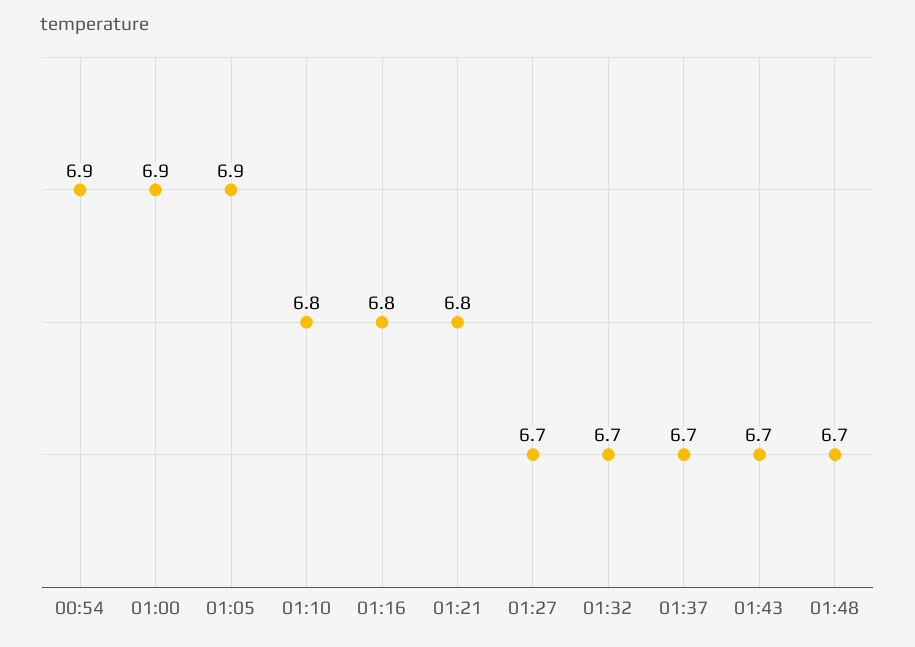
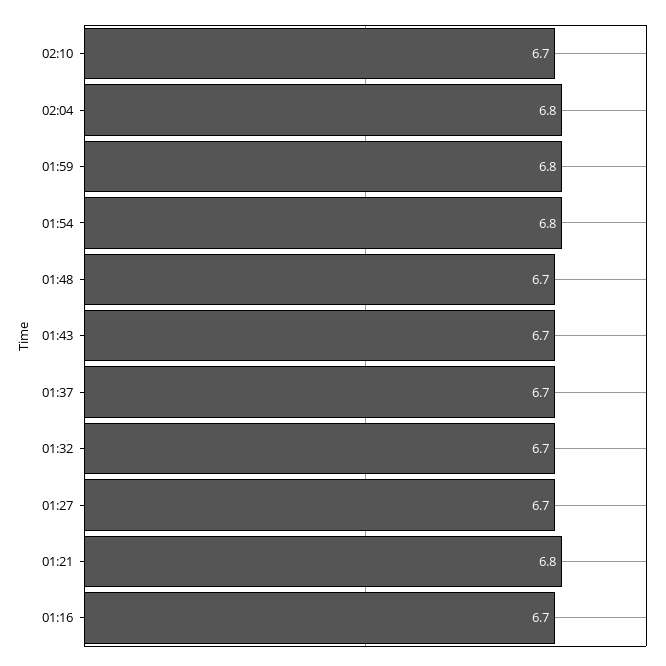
00:54: 6.9 -> none
01:00: 6.9 -> none
01:05: 6.9 -> none
01:10: 6.8 -> none
01:16: 6.8 -> 6.7
02:10: none -> 6.7
02:04: none -> 6.8
01:59: none -> 6.8
01:54: none -> 6.8

